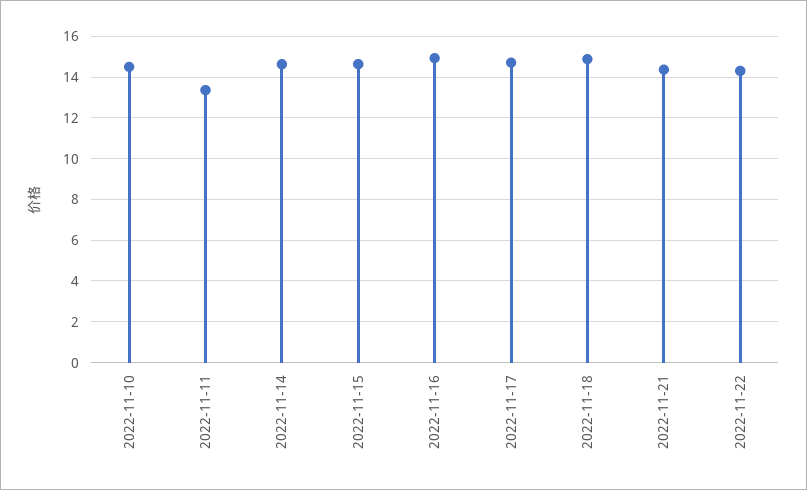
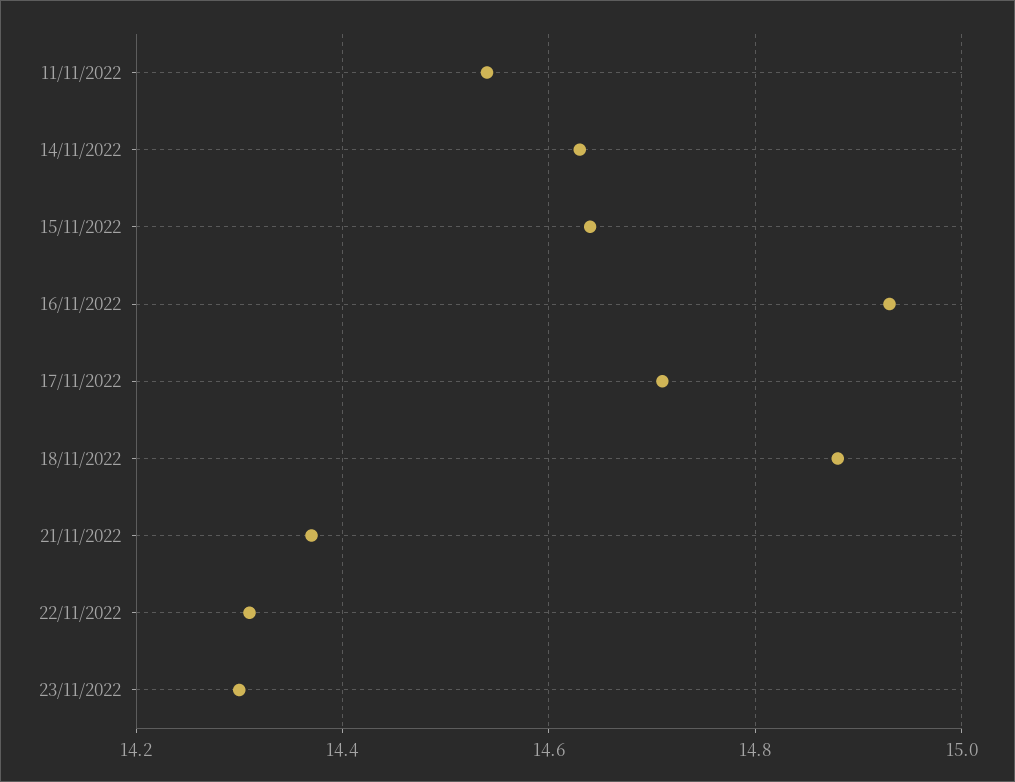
2022-11-10: 14.5 -> none
2022-11-11: 13.5 -> 14.55
23/11/2022: none -> 14.3

